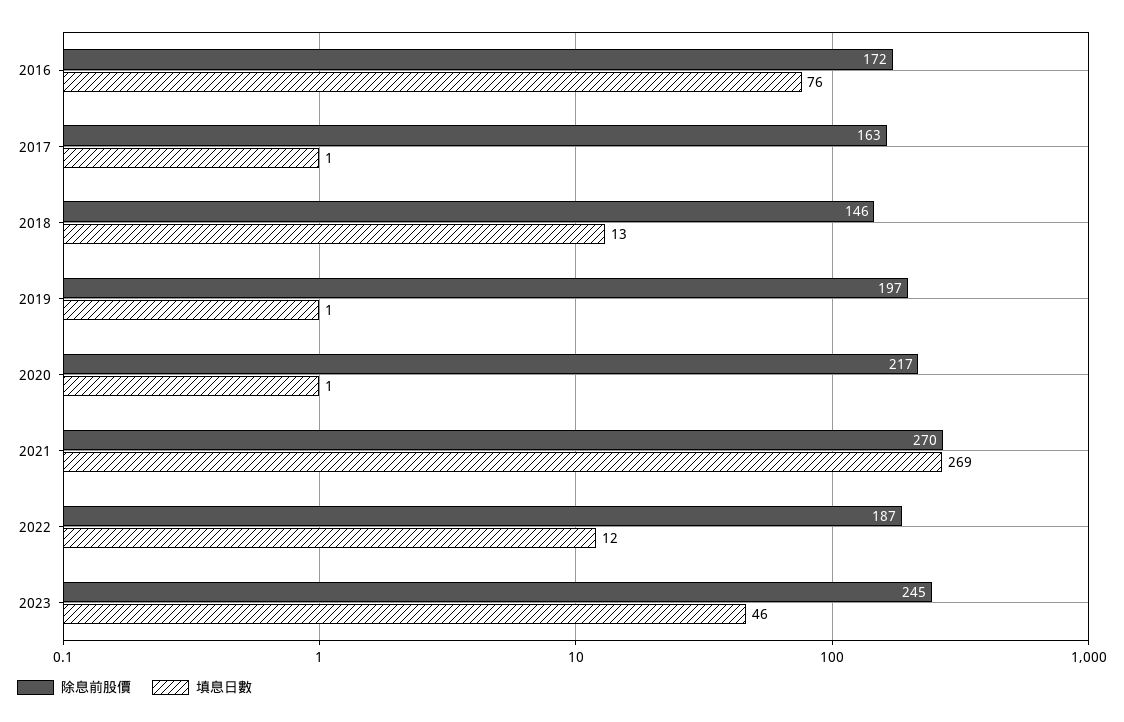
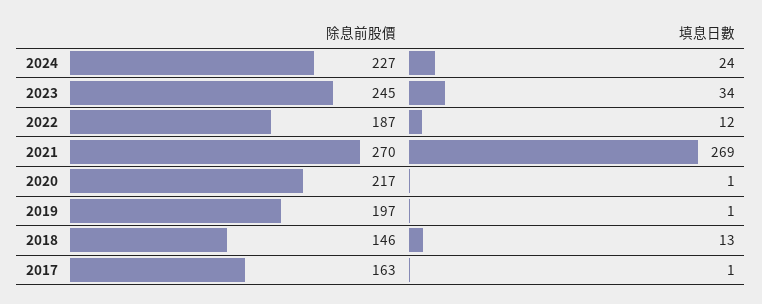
除息前股價, 2016: 172 -> none
填息日數, 2016: 76 -> none
填息日數, 2023: 46 -> 34
除息前股價, 2024: none -> 227
填息日數, 2024: none -> 24

